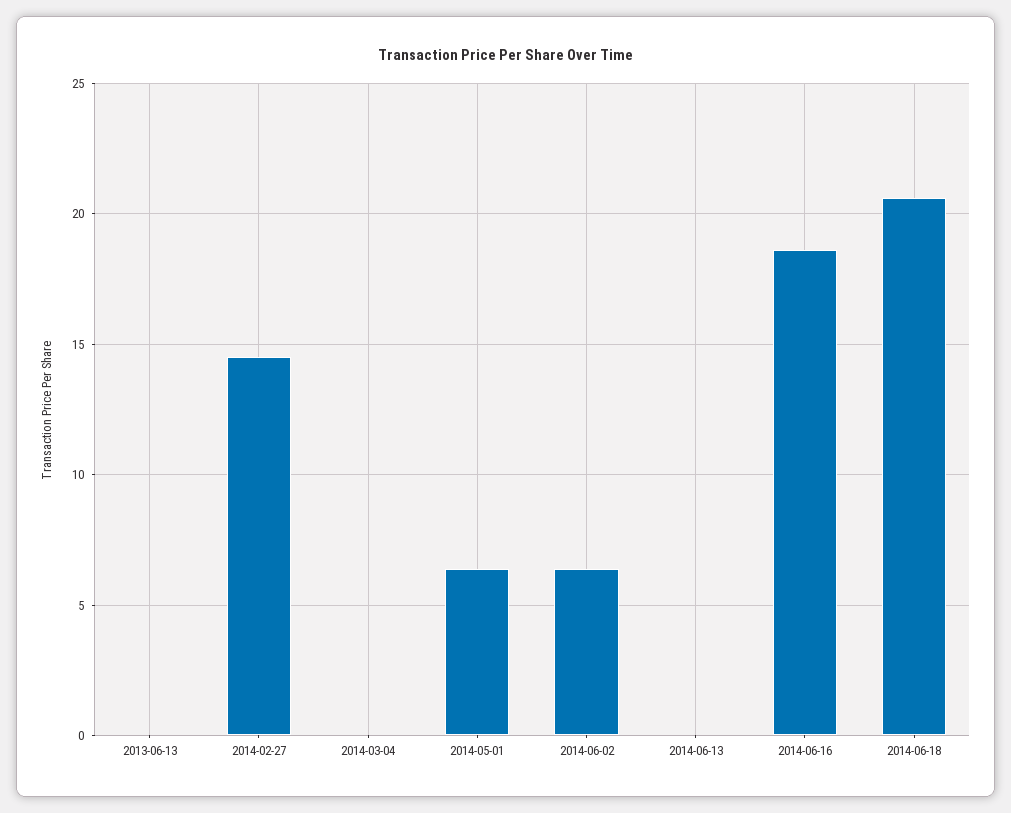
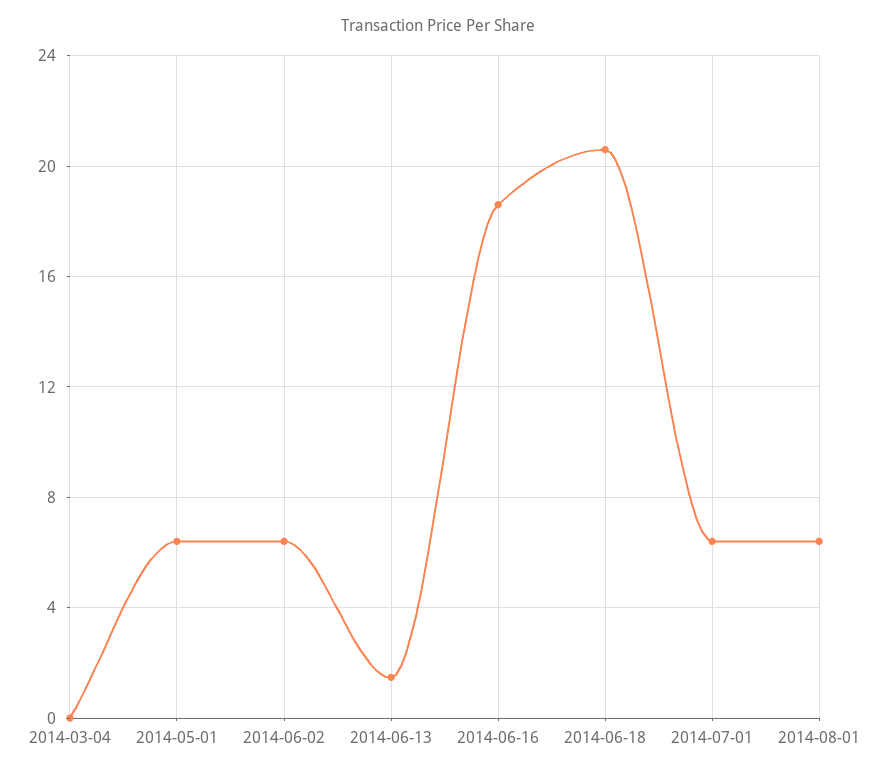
2013-06-13: 0 -> none
2014-02-27: 14.5 -> none
2014-06-13: 0 -> 1.5
2014-07-01: none -> 6.5
2014-08-01: none -> 6.5

